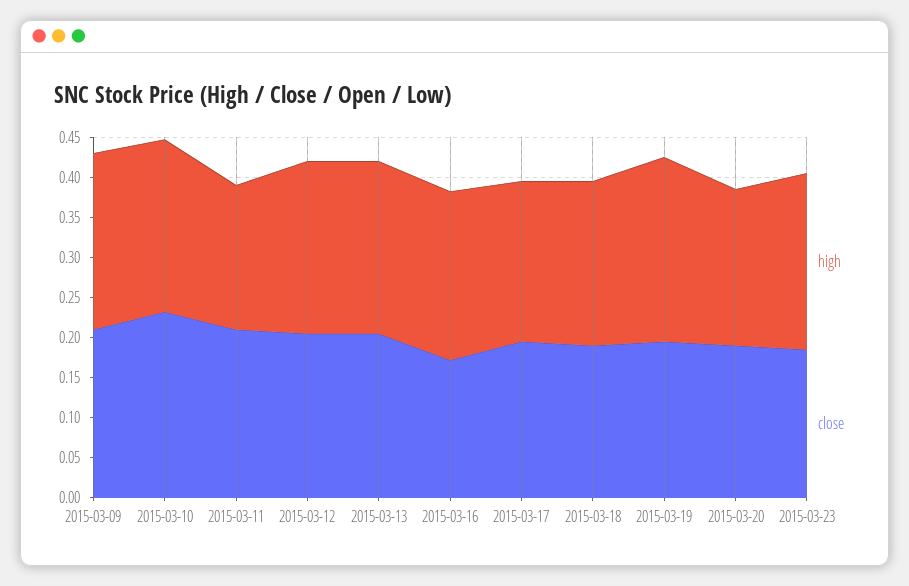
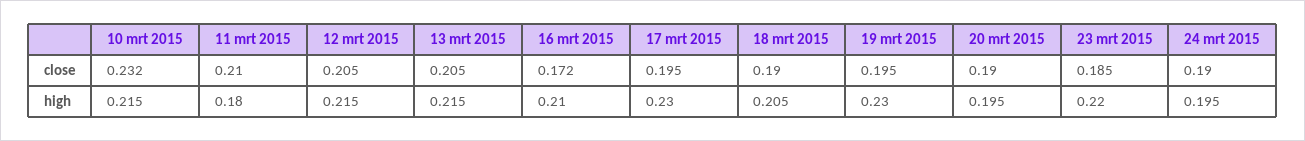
high, 2015-03-09: 0.22 -> none
close, 2015-03-09: 0.21 -> none
high, 2015-03-17: 0.2 -> 0.23
close, 24 mrt 2015: none -> 0.19
high, 24 mrt 2015: none -> 0.195

